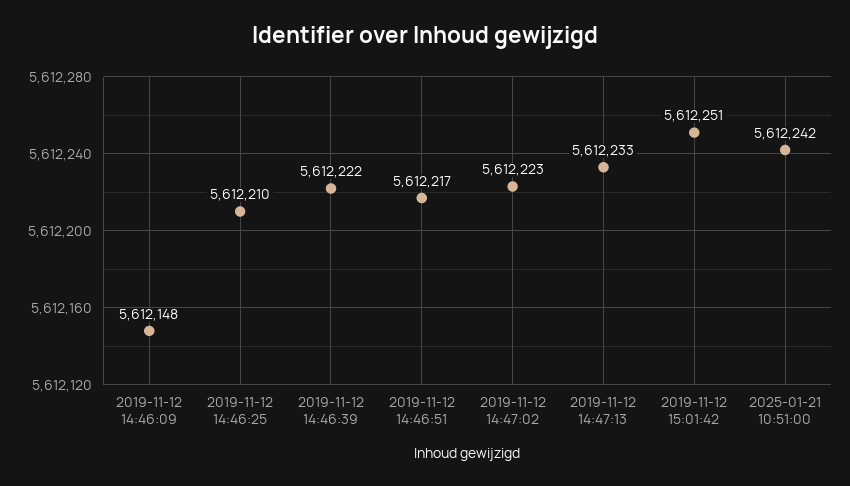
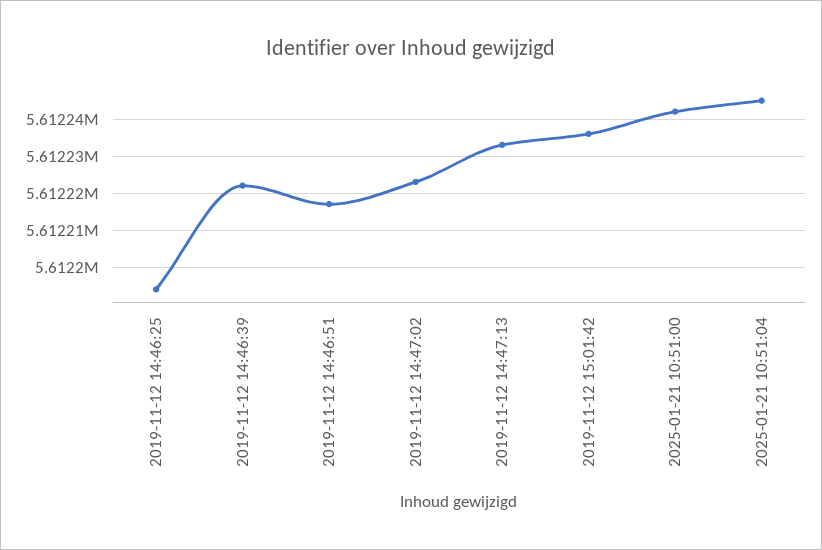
2019-11-12 14:46:09: 5612148 -> none
2019-11-12 14:46:25: 5612210 -> 5612195
2019-11-12 15:01:42: 5612251 -> 5612235
2025-01-21 10:51:04: none -> 5612245

